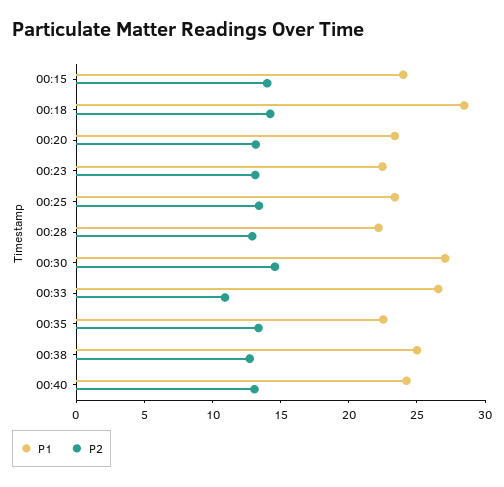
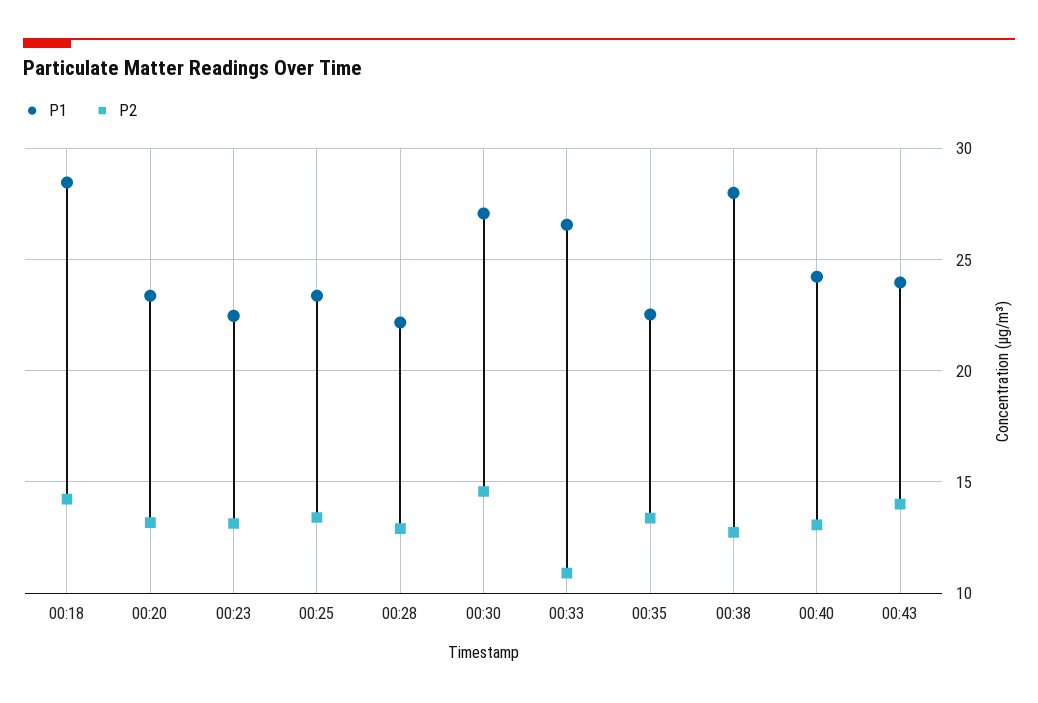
P1, 00:15: 24 -> none
P2, 00:15: 14 -> none
P1, 00:38: 25 -> 28
P1, 00:43: none -> 24
P2, 00:43: none -> 14

